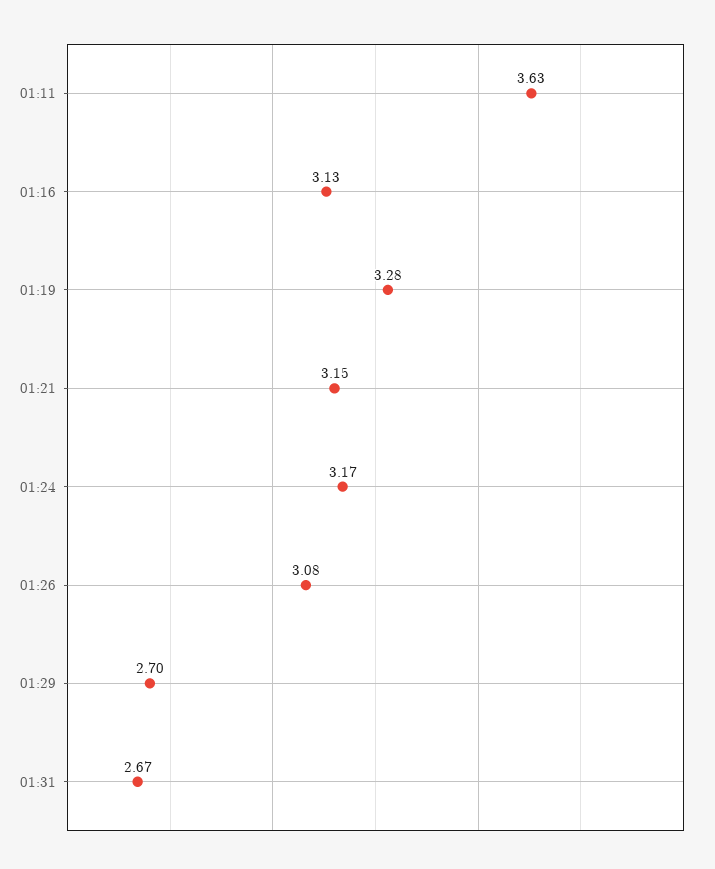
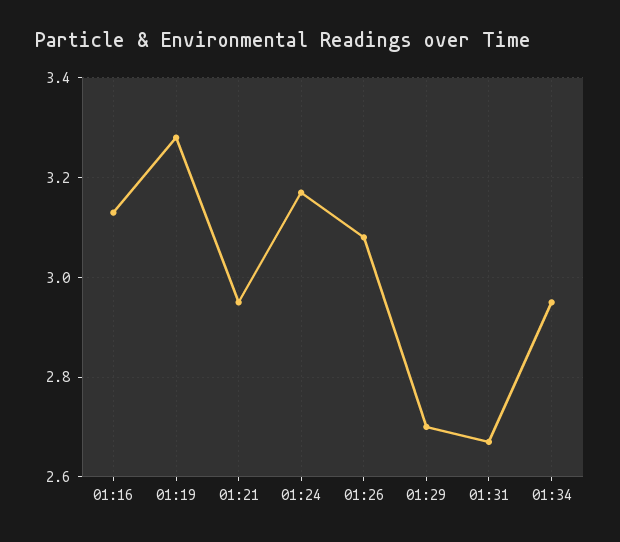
01:11: 3.63 -> none
01:21: 3.15 -> 2.95
01:34: none -> 2.95

